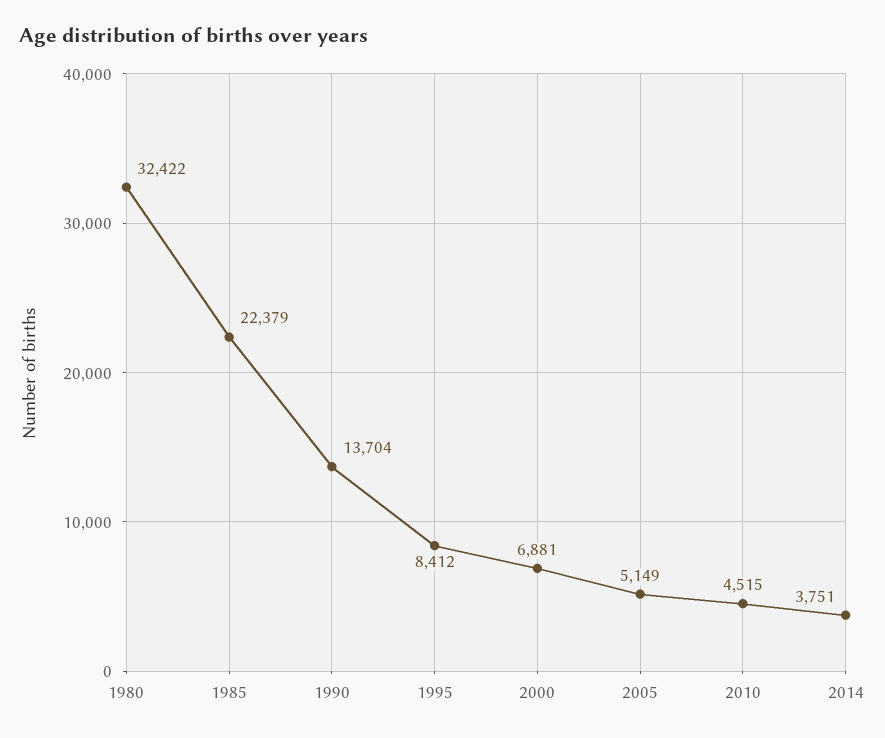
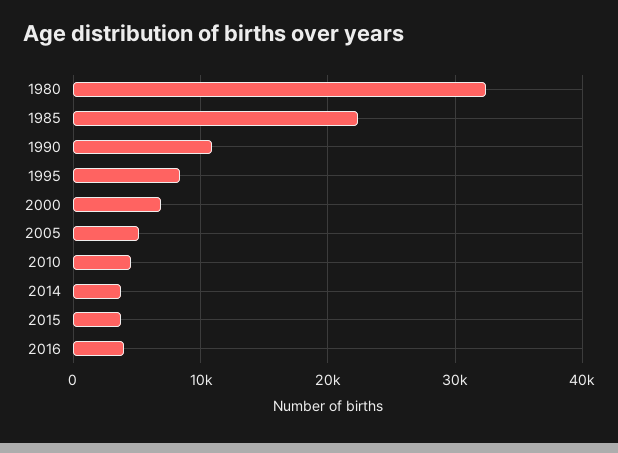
1990: 13704 -> 11000
2015: none -> 4000
2016: none -> 4000

